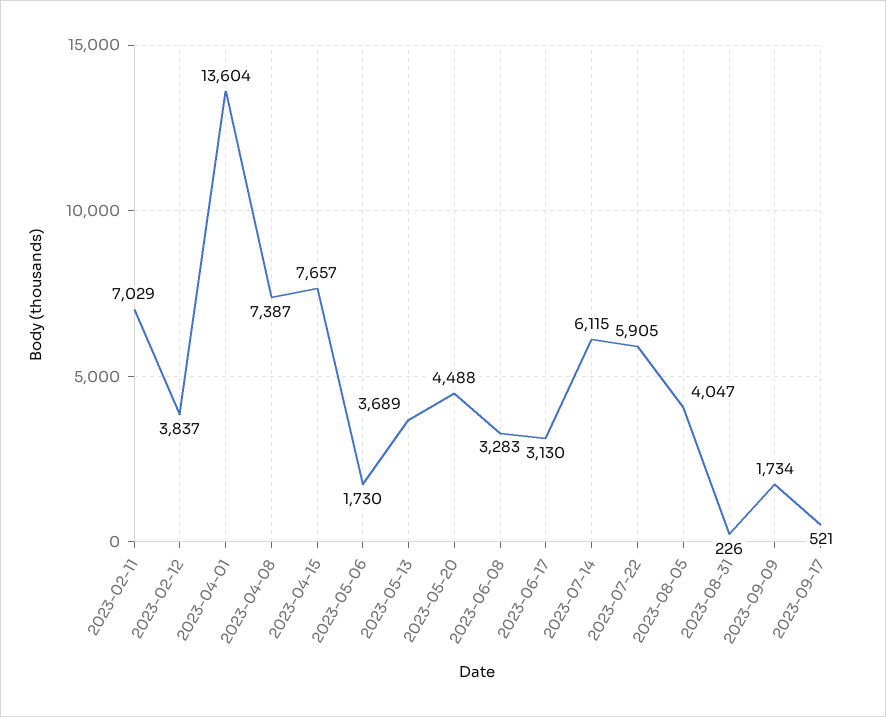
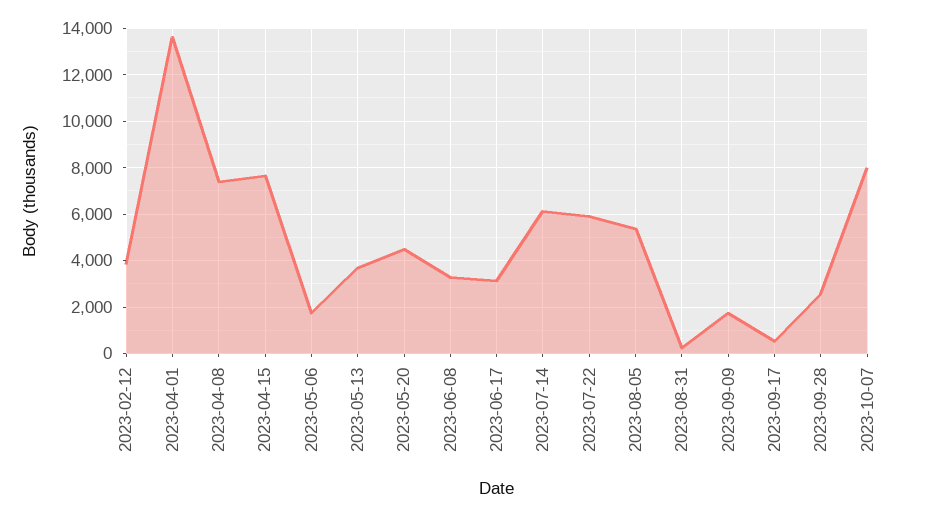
2023-02-11: 7029 -> none
2023-08-05: 4047 -> 5500
2023-09-28: none -> 2500
2023-10-07: none -> 8000

